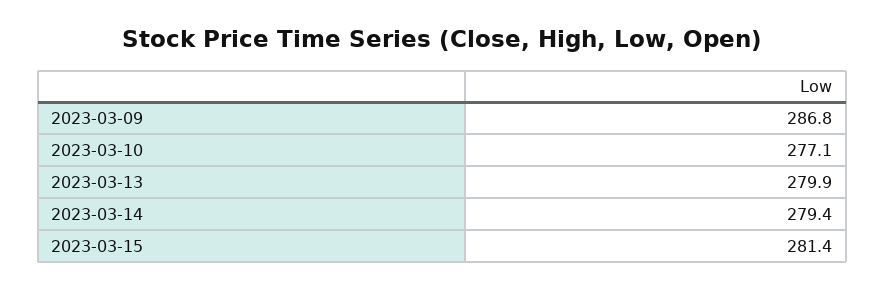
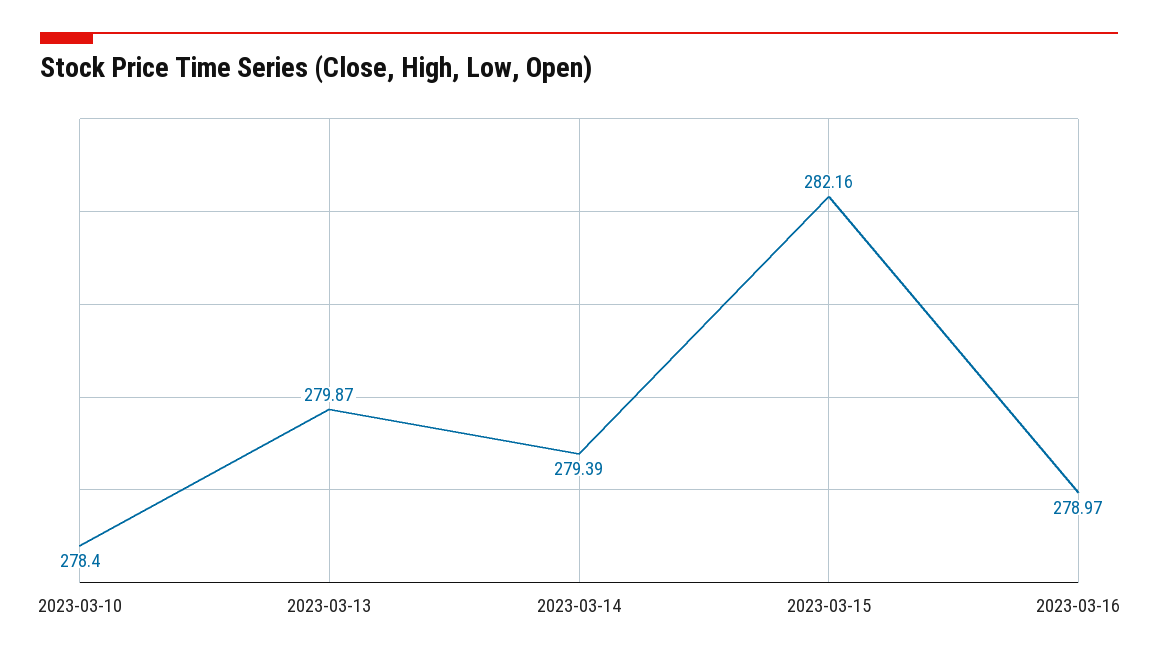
2023-03-09: 286.8 -> none
2023-03-10: 277.1 -> 278.4
2023-03-15: 281.4 -> 282.16
2023-03-16: none -> 278.97

